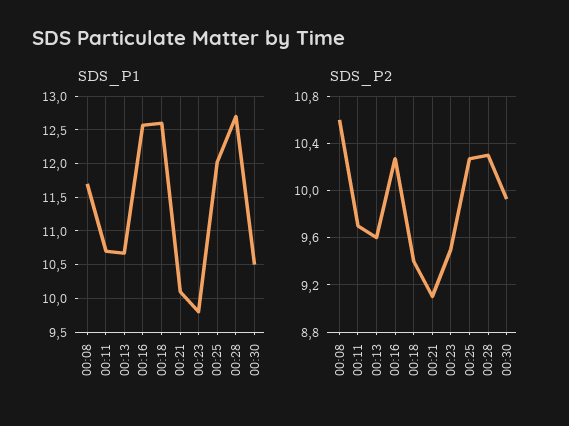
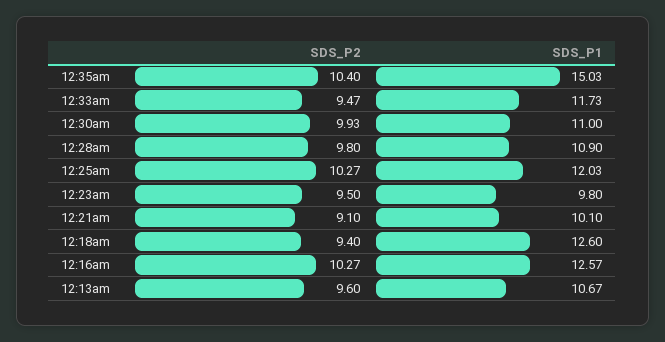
SDS_P1, 00:08: 11.7 -> none
SDS_P1, 00:11: 10.7 -> none
SDS_P1, 00:28: 12.7 -> 10.9
SDS_P1, 00:30: 10.5 -> 11
SDS_P2, 00:08: 10.6 -> none
SDS_P2, 00:11: 9.7 -> none
SDS_P2, 00:28: 10.3 -> 9.8
SDS_P2, 12:35am: none -> 10.4
SDS_P1, 12:35am: none -> 15.03
SDS_P2, 12:33am: none -> 9.47
SDS_P1, 12:33am: none -> 11.73

